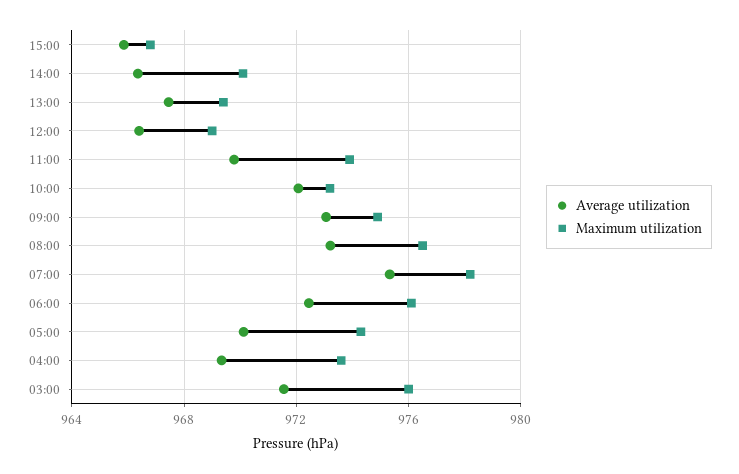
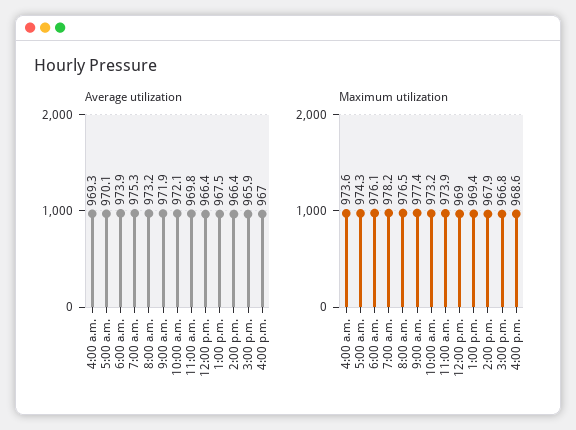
Maximum utilization, 14:00: 970 -> 967.9
Average utilization, 09:00: 973 -> 971.9
Maximum utilization, 09:00: 975 -> 977.4
Average utilization, 06:00: 972.5 -> 973.9
Average utilization, 03:00: 971.5 -> none
Maximum utilization, 03:00: 976 -> none
Average utilization, 4:00 p.m.: none -> 967
Maximum utilization, 4:00 p.m.: none -> 968.6

